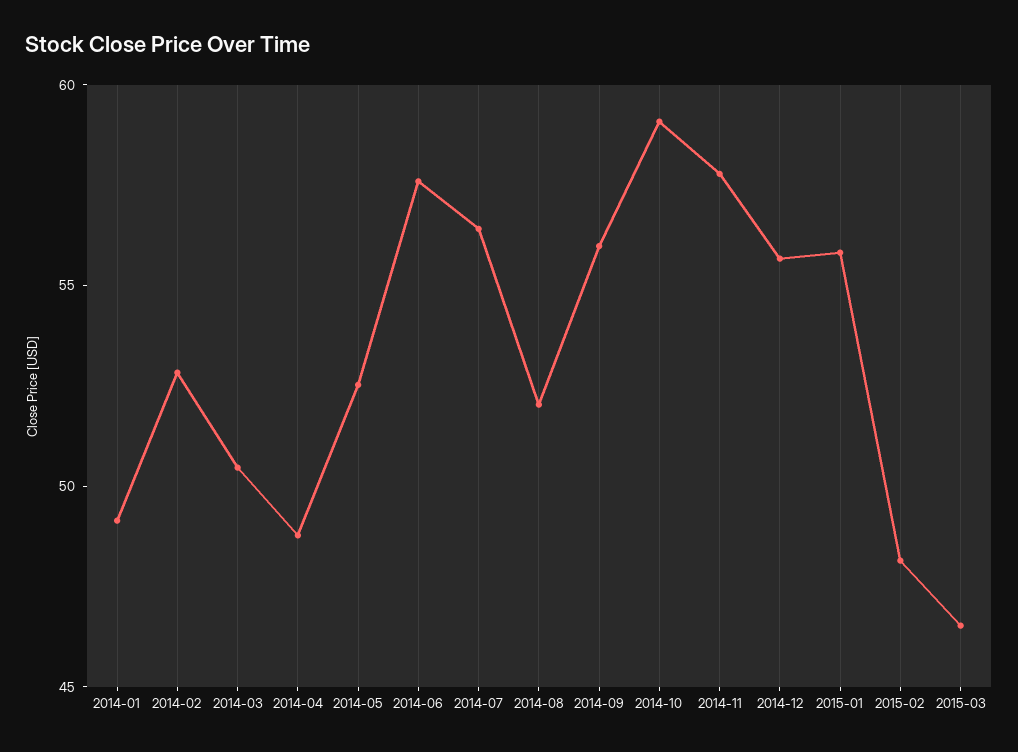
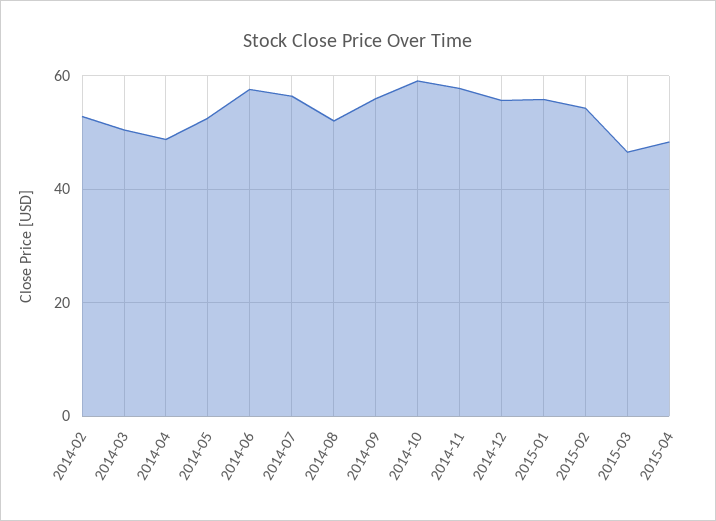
2014-01: 49 -> none
2015-02: 48 -> 54
2015-04: none -> 48

